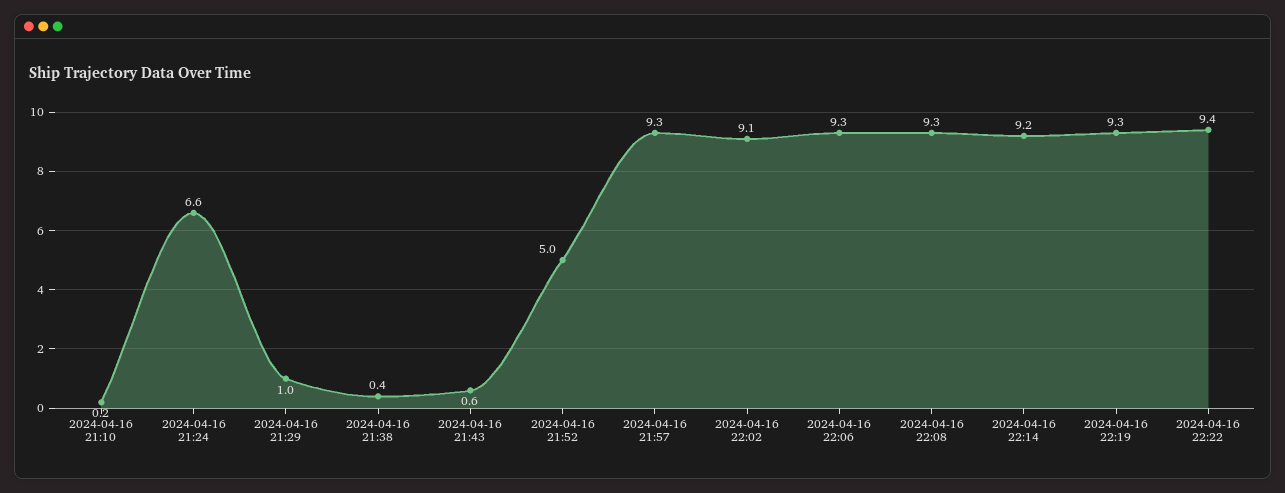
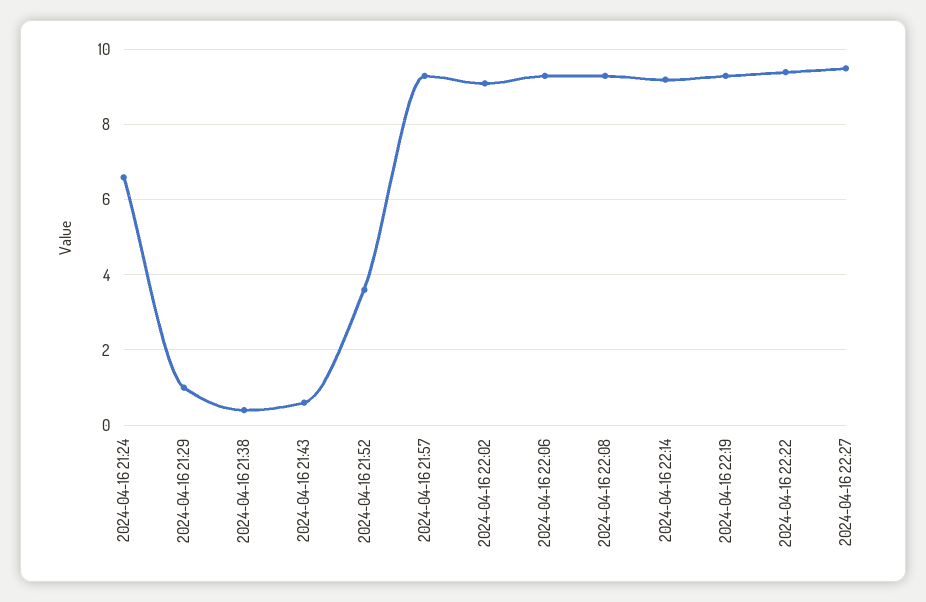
2024-04-16 21:10: 0.2 -> none
2024-04-16 21:52: 5 -> 3.5
2024-04-16 22:27: none -> 9.5

